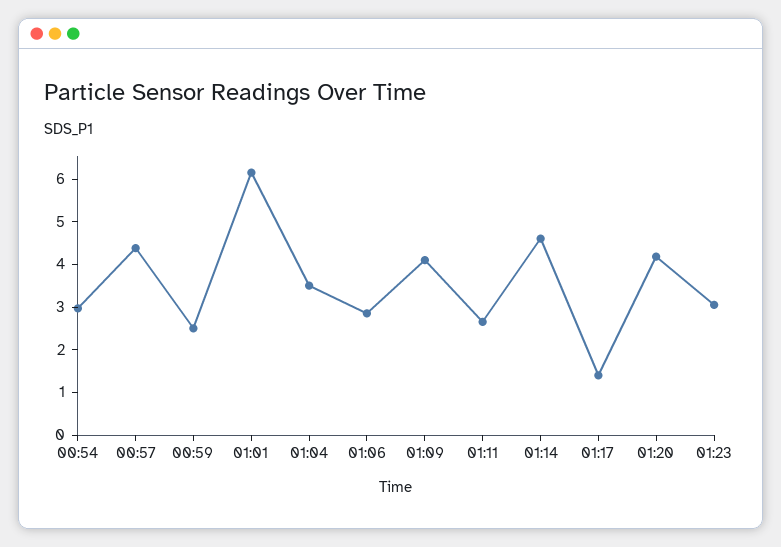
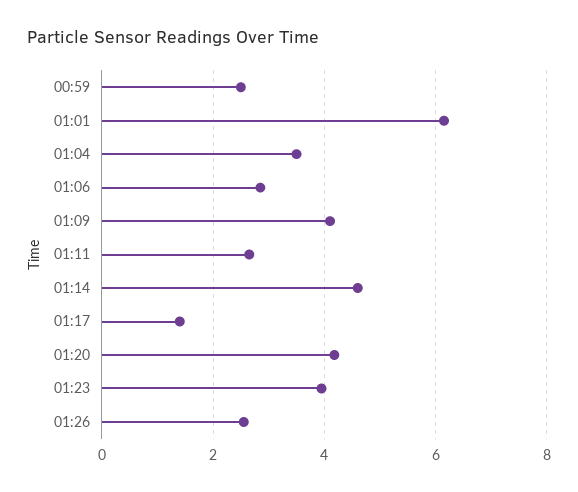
00:54: 3 -> none
00:57: 4.4 -> none
01:23: 3 -> 4
01:26: none -> 2.6

